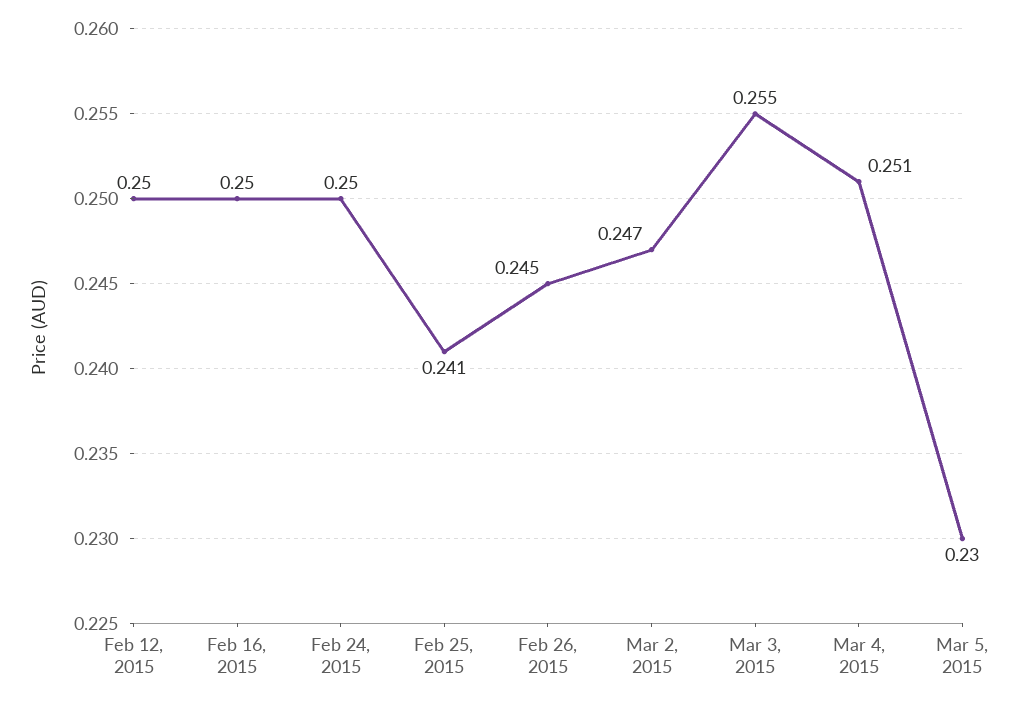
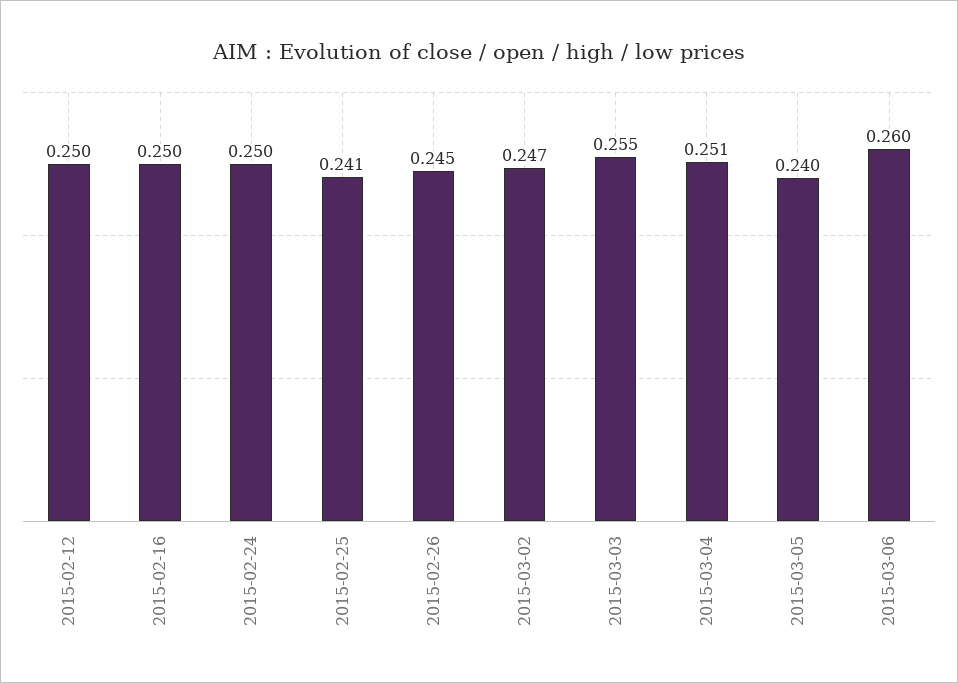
Mar 5, 2015: 0.23 -> 0.24
2015-03-06: none -> 0.26

